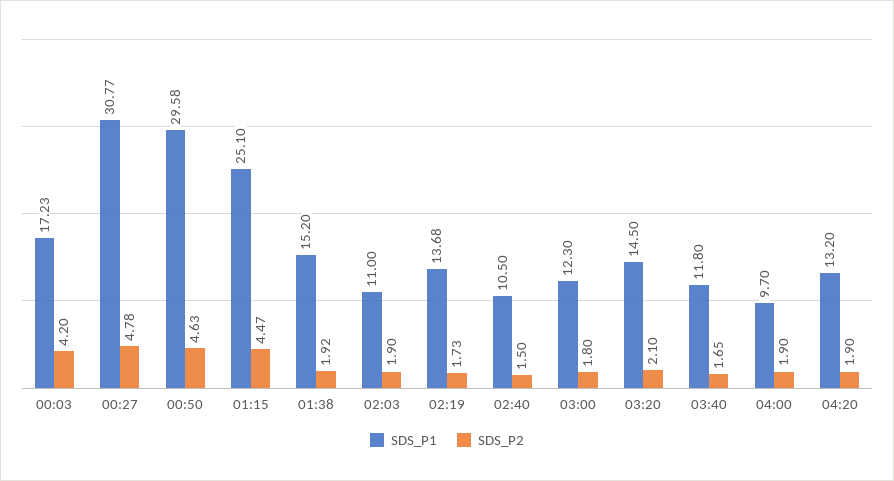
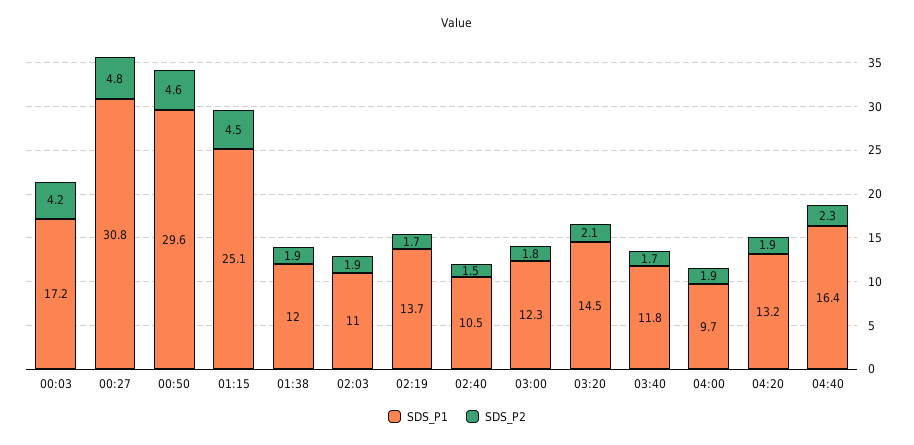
SDS_P1, 01:38: 15.2 -> 12
SDS_P1, 04:40: none -> 16.4
SDS_P2, 04:40: none -> 2.3

